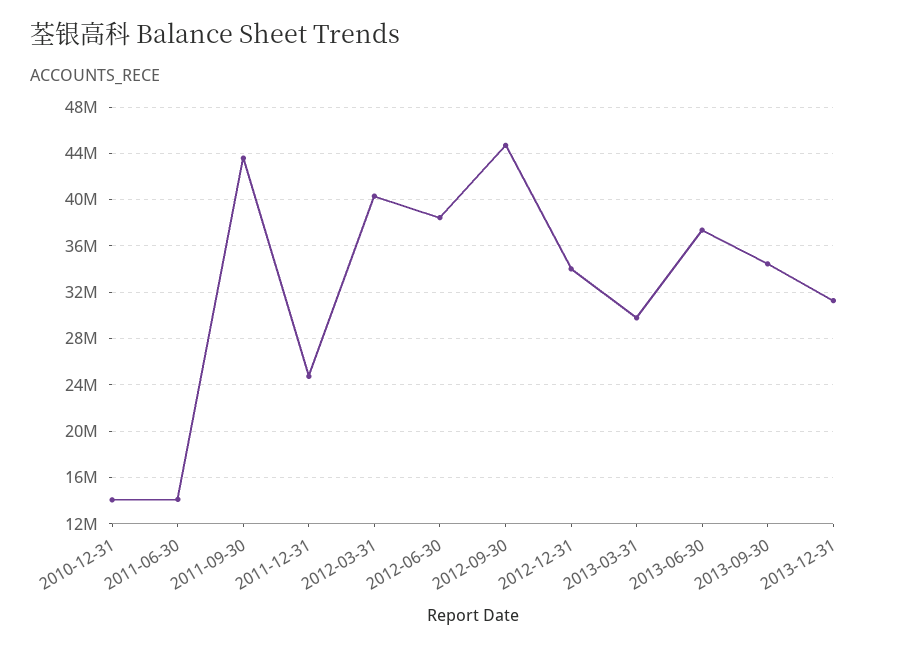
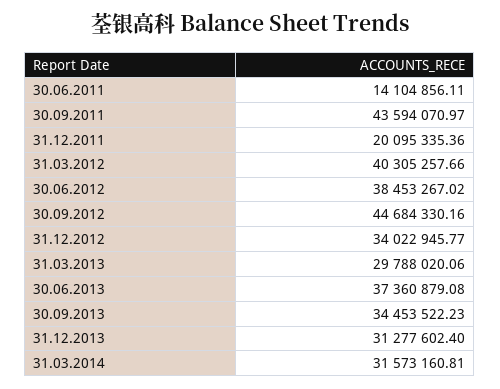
2010-12-31: 14000000 -> none
2011-12-31: 25000000 -> 20095335.36
31.03.2014: none -> 31573160.81

